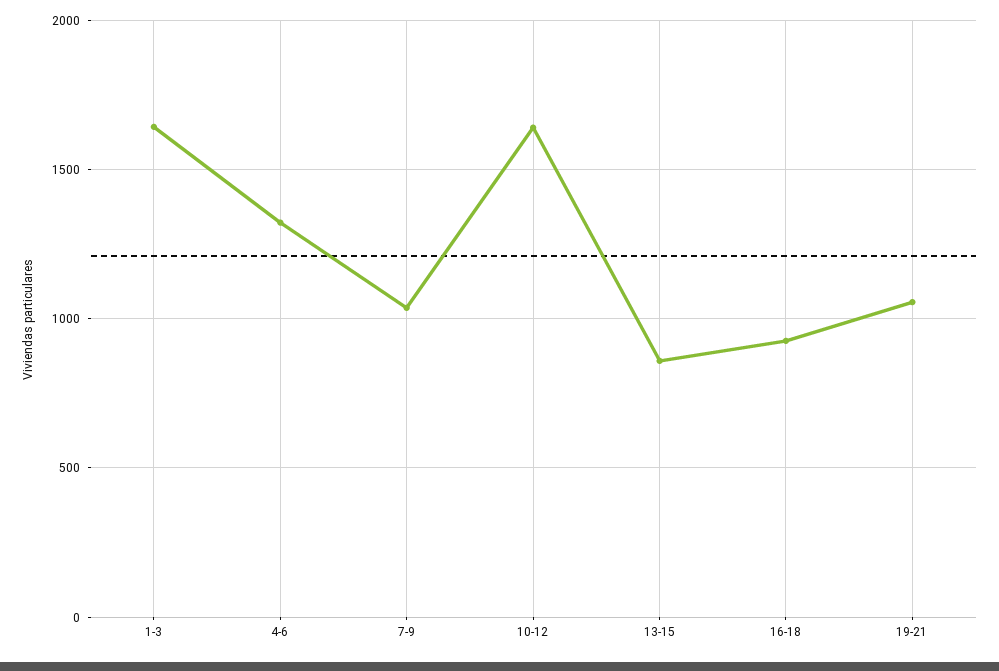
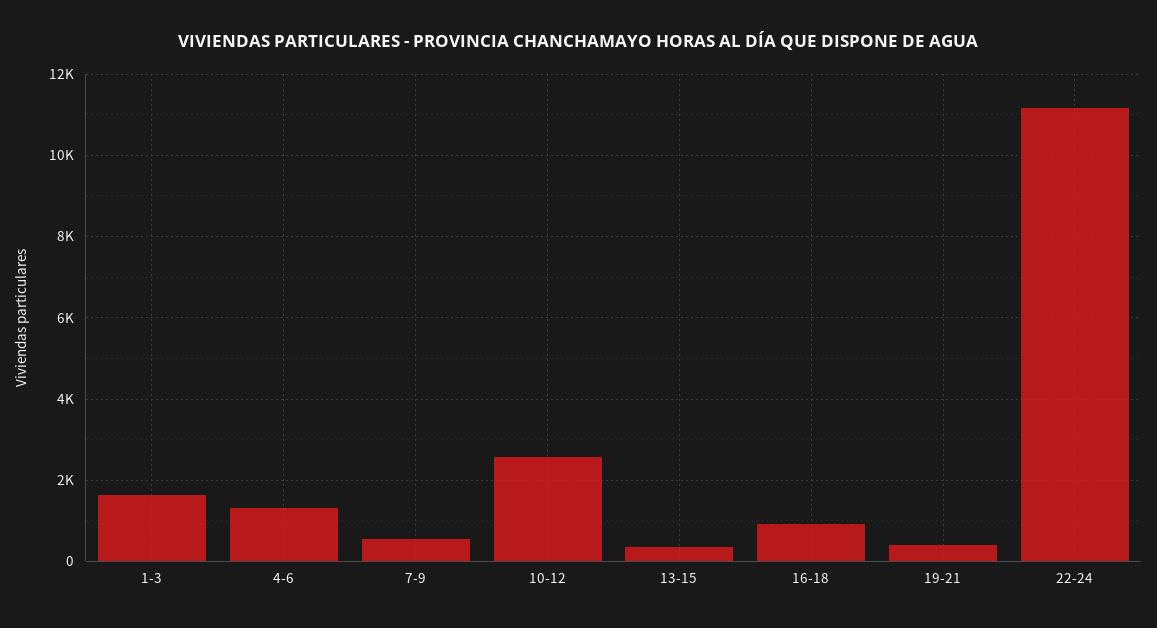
7-9: 1050 -> 600
10-12: 1650 -> 2600
13-15: 850 -> 400
19-21: 1050 -> 400
22-24: none -> 11200

